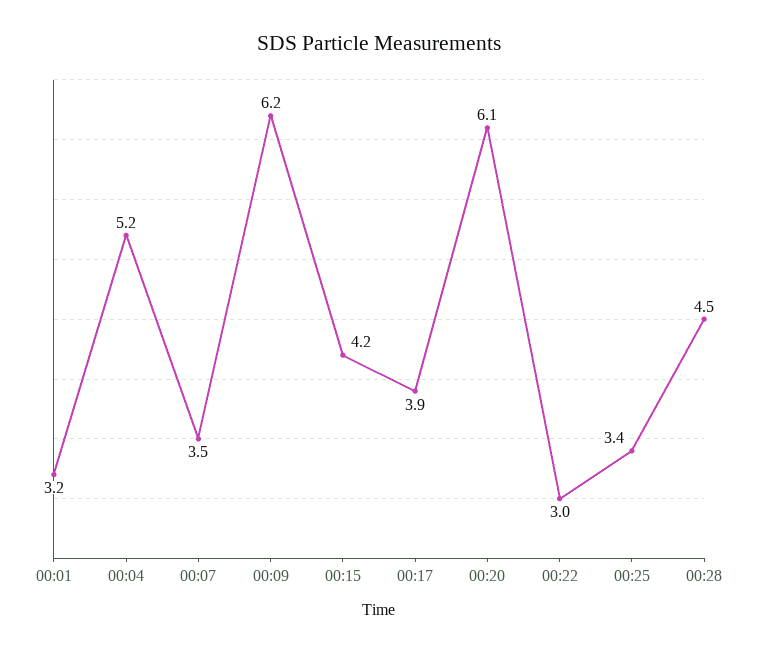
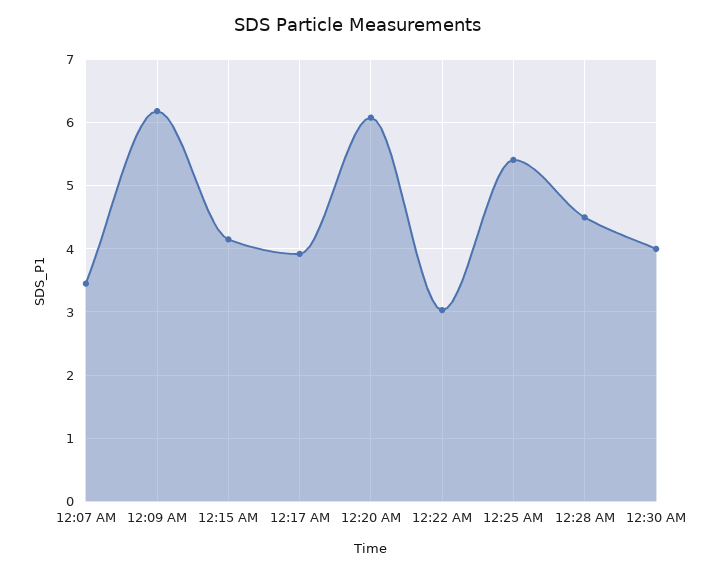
00:01: 3.2 -> none
00:04: 5.2 -> none
00:25: 3.4 -> 5.4
12:30 AM: none -> 4

